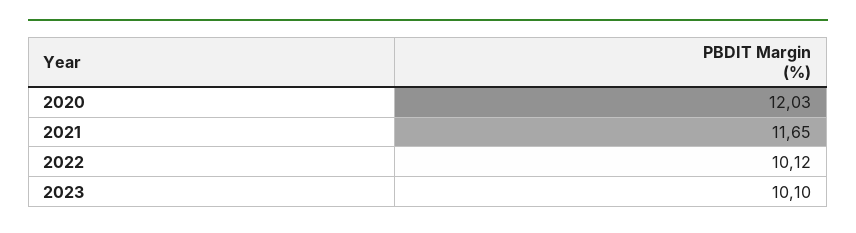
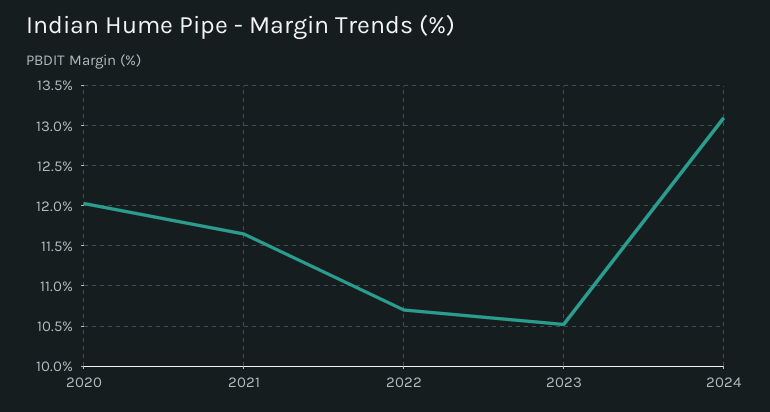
2022: 10.12 -> 10.7
2023: 10.1 -> 10.5
2024: none -> 13.1

